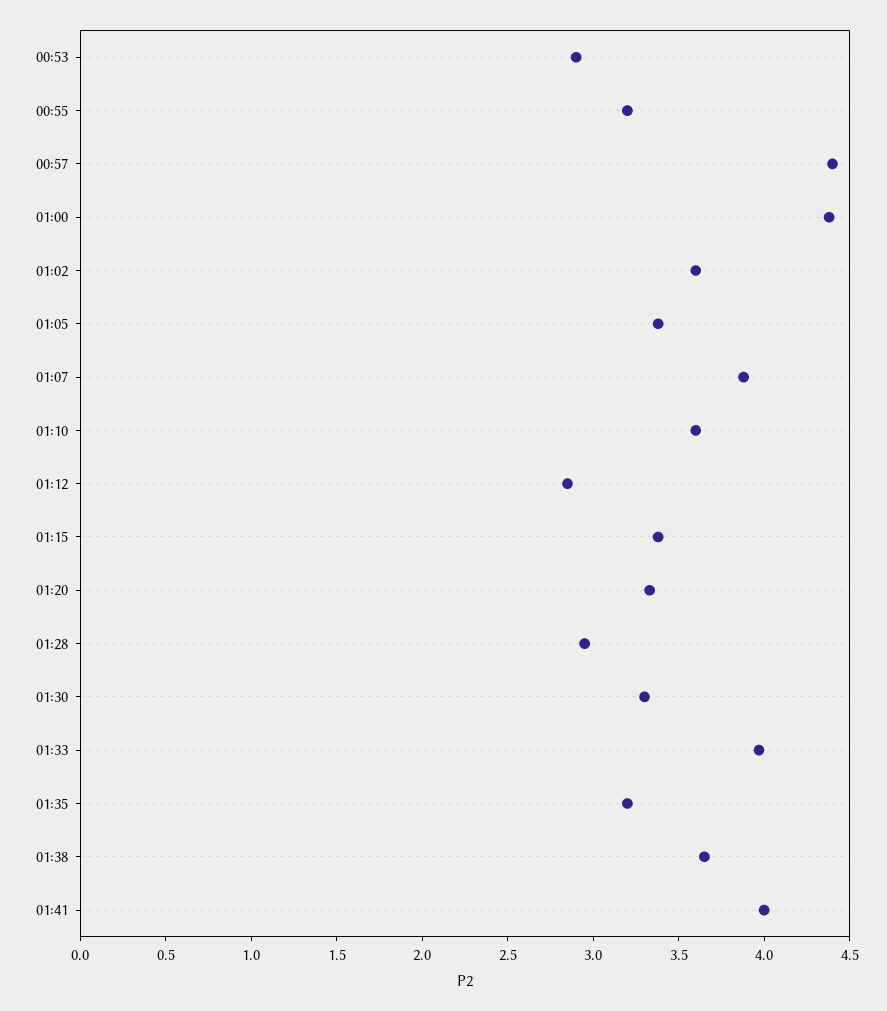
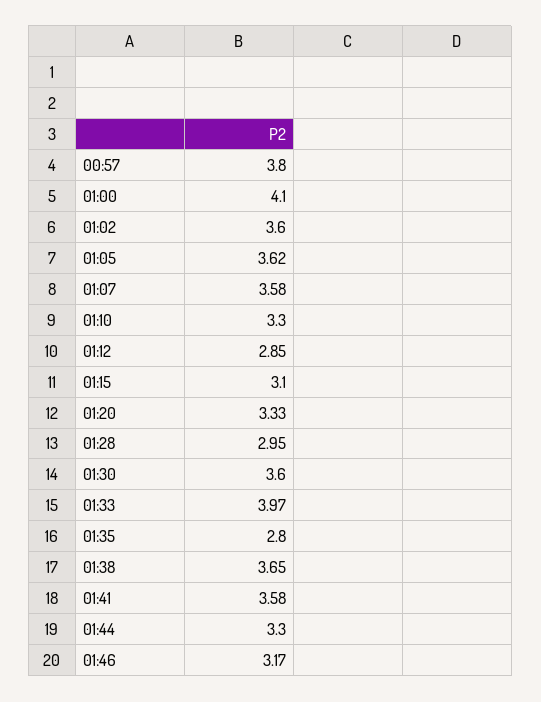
00:53: 2.9 -> none
00:55: 3.2 -> none
00:57: 4.4 -> 3.8
01:00: 4.4 -> 4.1
01:05: 3.4 -> 3.62
01:07: 3.9 -> 3.58
01:10: 3.6 -> 3.3
01:15: 3.4 -> 3.1
01:30: 3.3 -> 3.6
01:35: 3.2 -> 2.8
01:41: 4 -> 3.58
01:44: none -> 3.3
01:46: none -> 3.17

